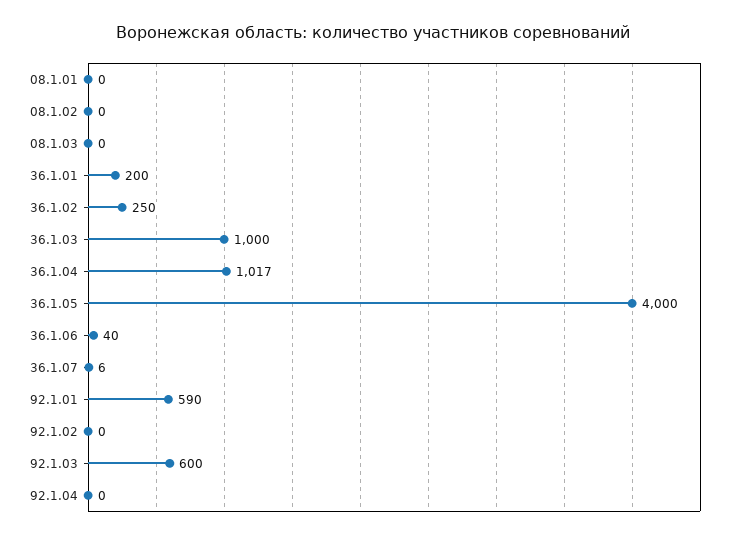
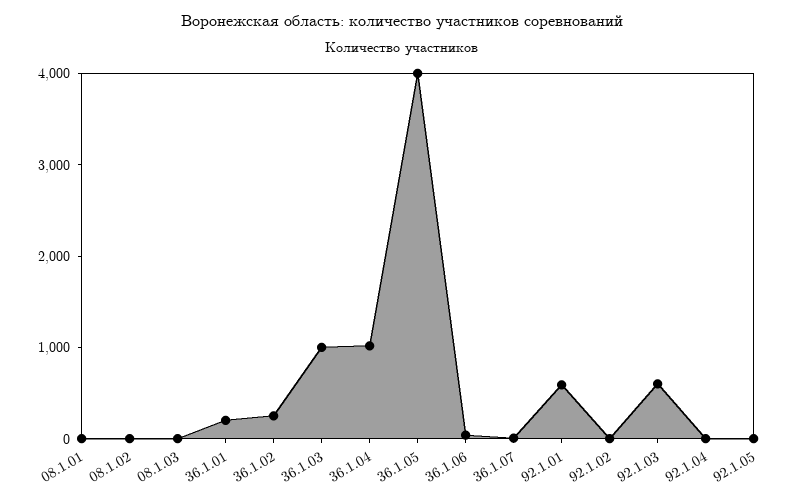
92.1.05: none -> 0

